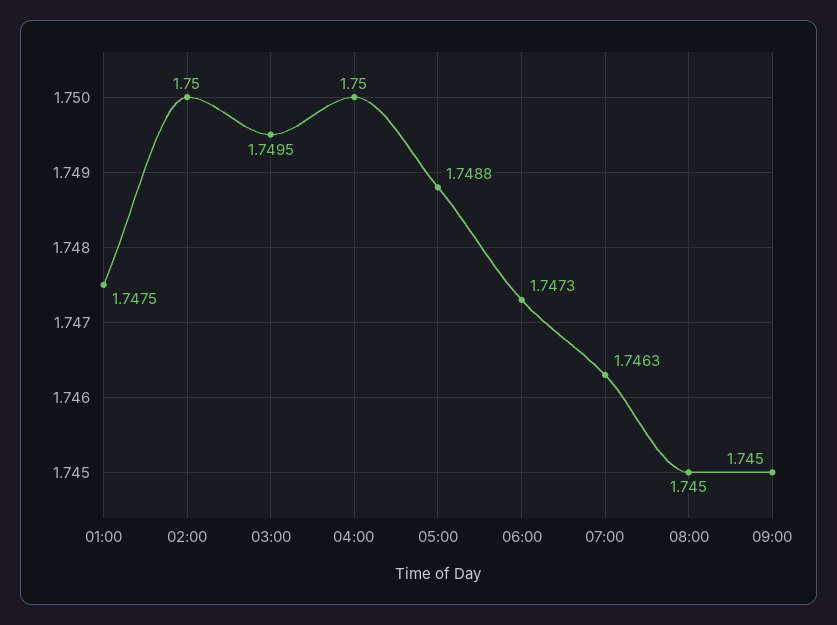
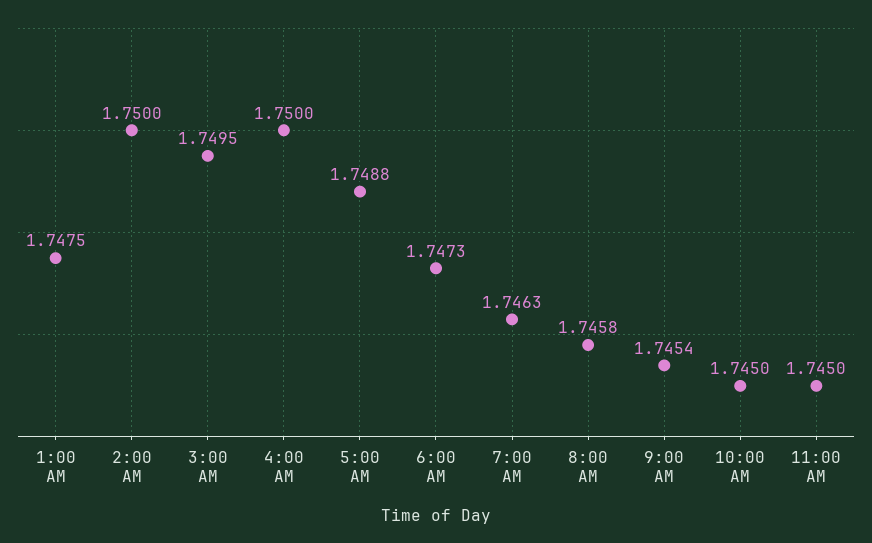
08:00: 1.745 -> 1.7458
09:00: 1.745 -> 1.7454
10:00 AM: none -> 1.745
11:00 AM: none -> 1.745

